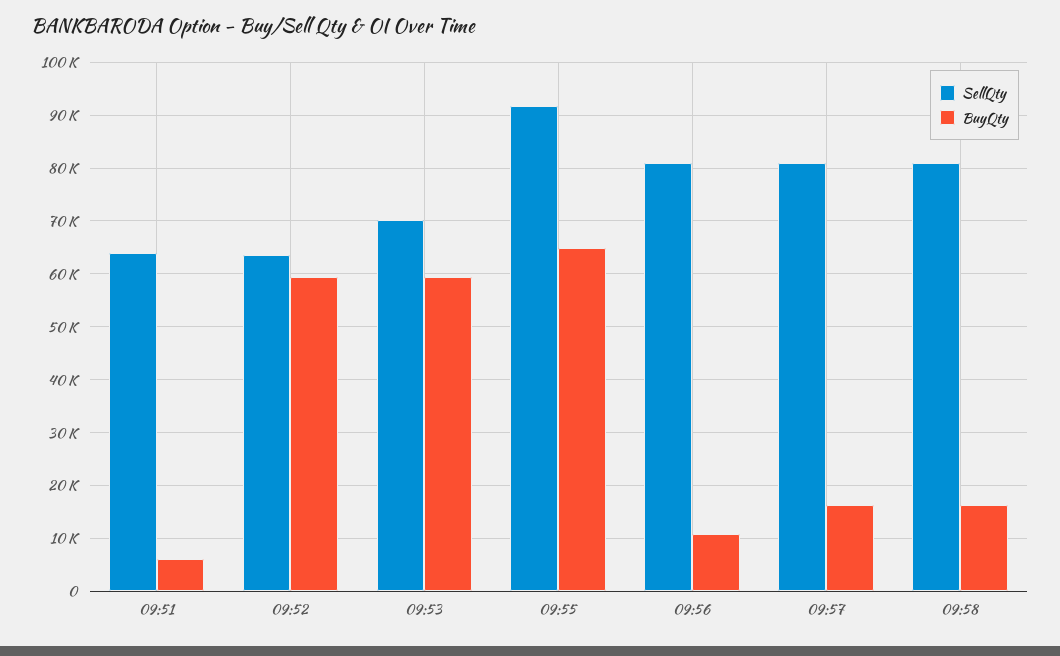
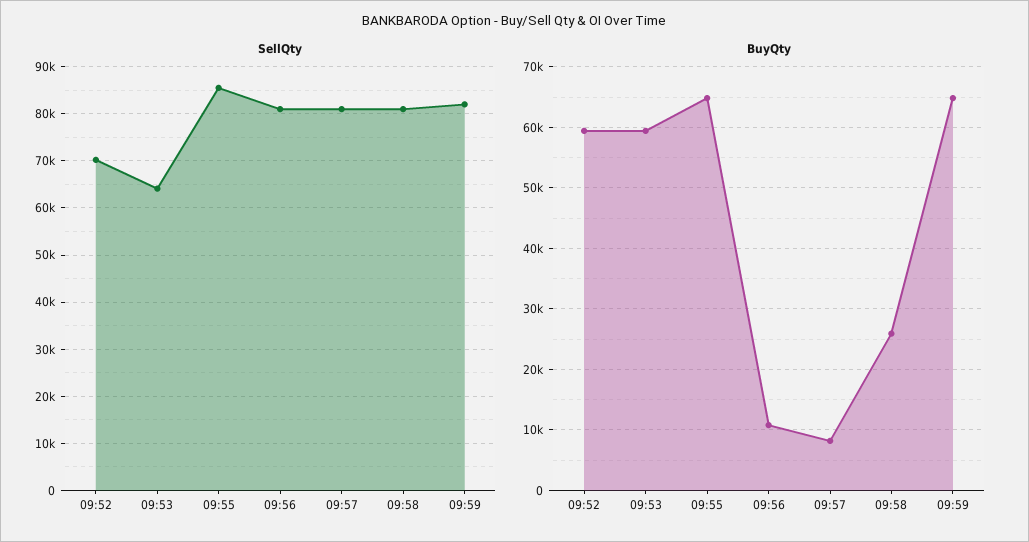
SellQty, 09:51: 64000 -> none
BuyQty, 09:51: 6000 -> none
SellQty, 09:52: 64000 -> 70000
SellQty, 09:53: 70000 -> 64000
SellQty, 09:55: 92000 -> 86000
BuyQty, 09:57: 16000 -> 8000
BuyQty, 09:58: 16000 -> 26000
SellQty, 09:59: none -> 82000
BuyQty, 09:59: none -> 65000

